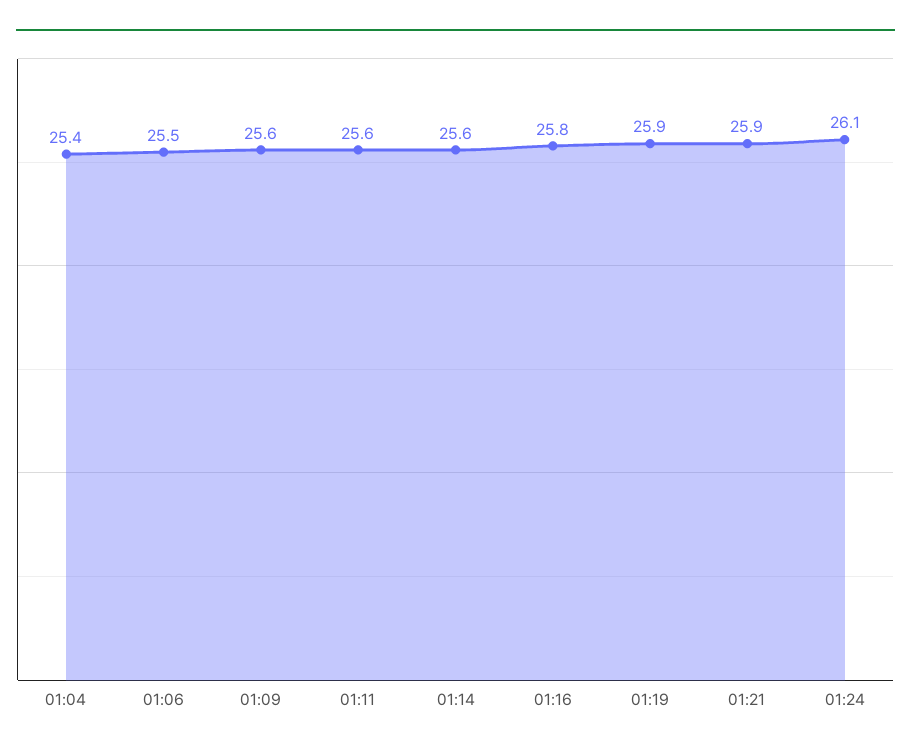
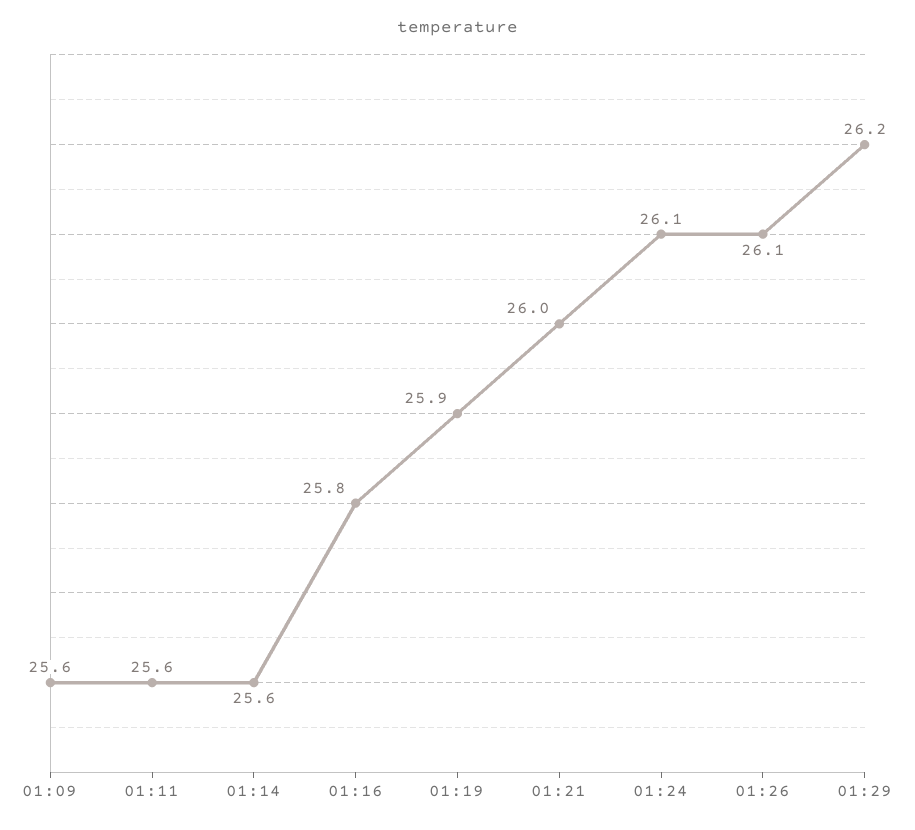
01:04: 25.4 -> none
01:06: 25.5 -> none
01:21: 25.9 -> 26
01:26: none -> 26.1
01:29: none -> 26.2

